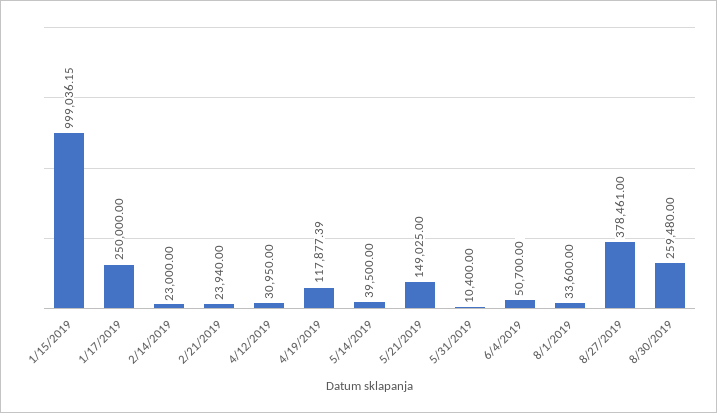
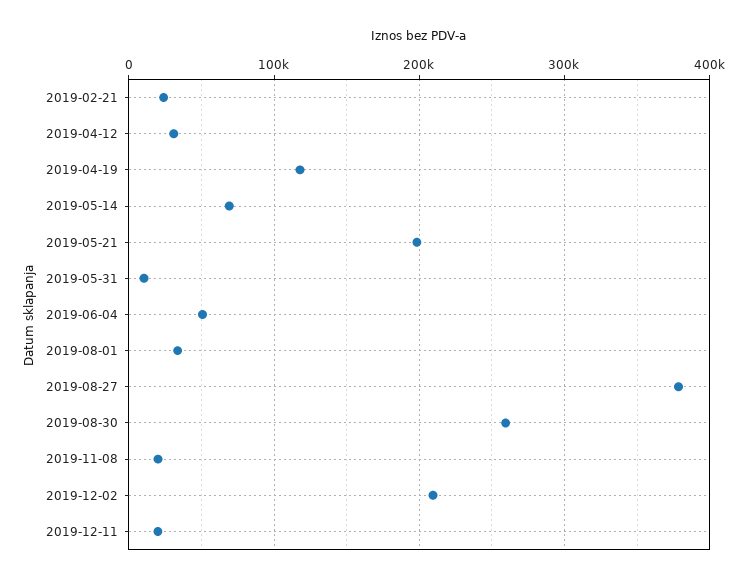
1/15/2019: 999036.15 -> none
1/17/2019: 250000 -> none
2/14/2019: 23000 -> none
5/14/2019: 39500 -> 70000
5/21/2019: 149025 -> 200000
2019-11-08: none -> 20000
2019-12-02: none -> 210000
2019-12-11: none -> 20000

